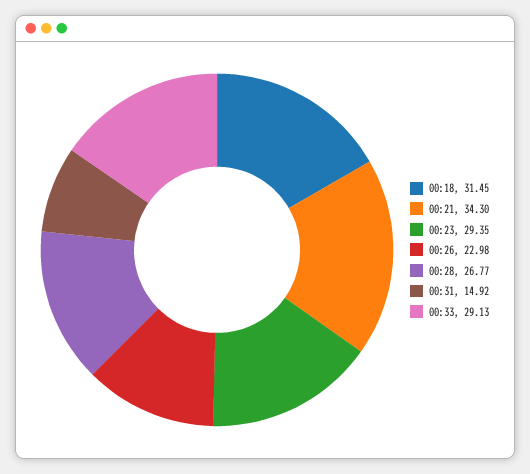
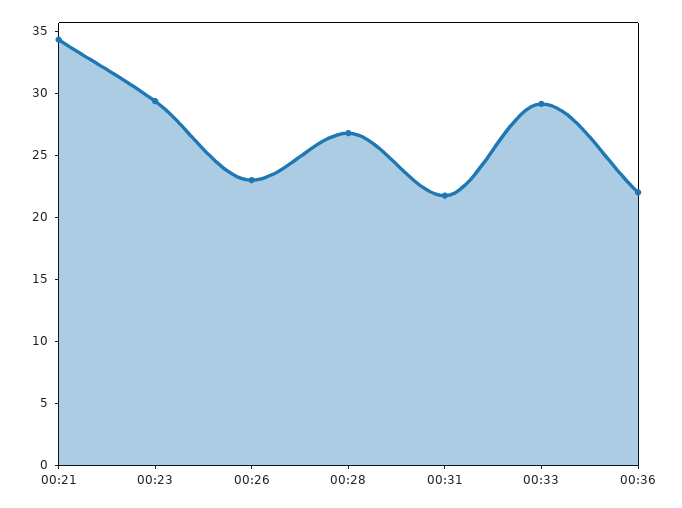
00:18: 31.45 -> none
00:31: 14.92 -> 22
00:36: none -> 22

